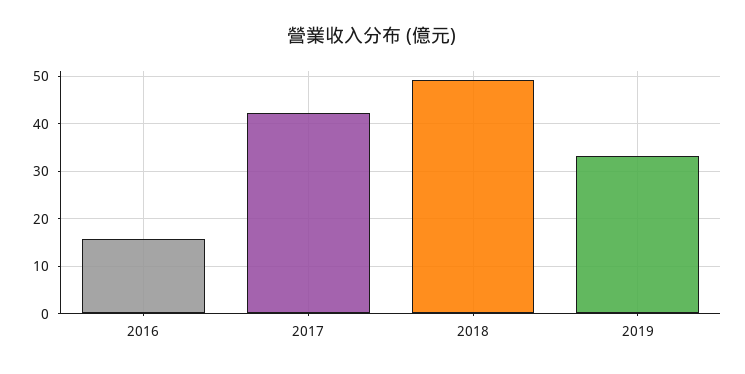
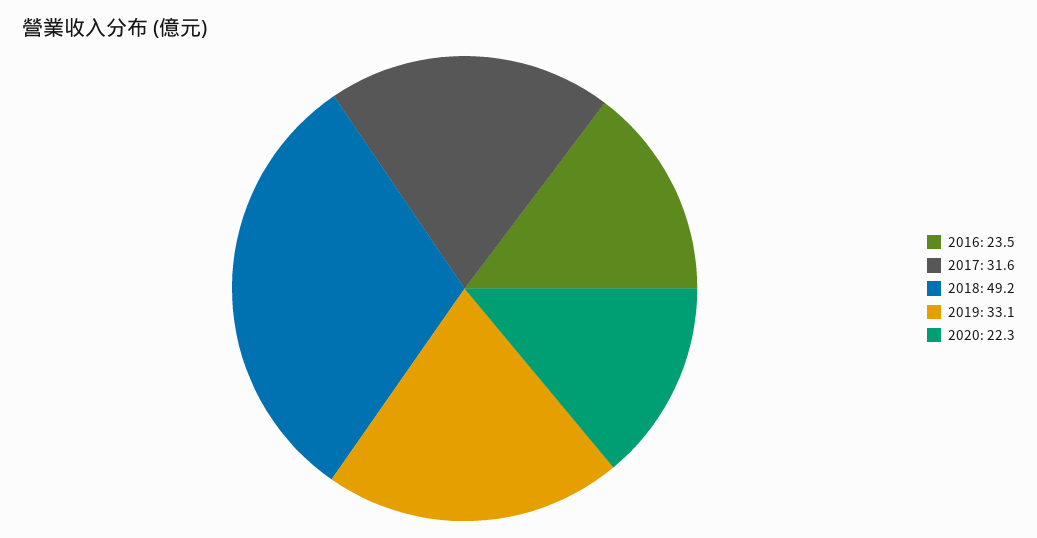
2016: 16 -> 23.5
2017: 42 -> 31.6
2020: none -> 22.3

